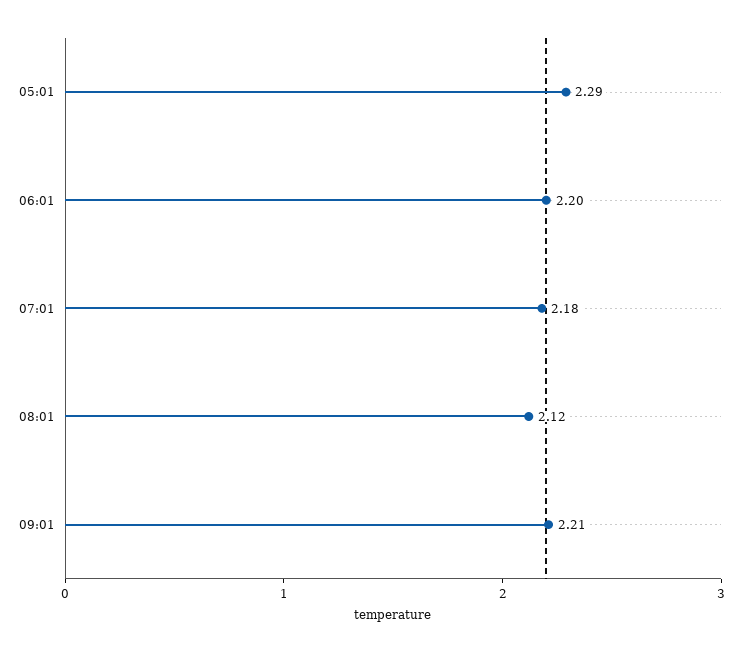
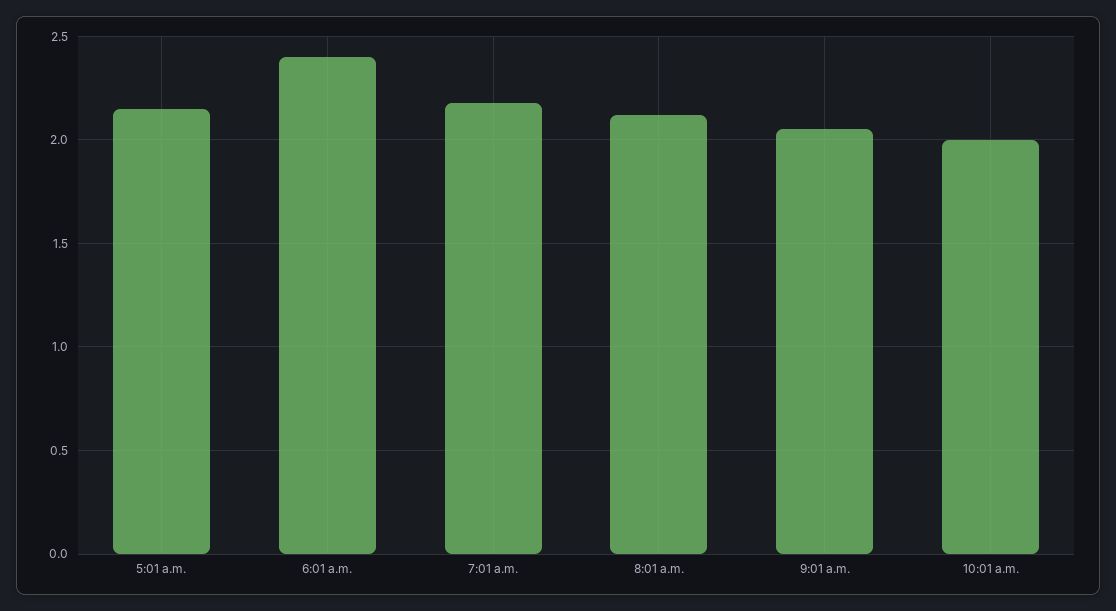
05:01: 2.29 -> 2.15
06:01: 2.2 -> 2.4
09:01: 2.21 -> 2.05
10:01 a.m.: none -> 2

